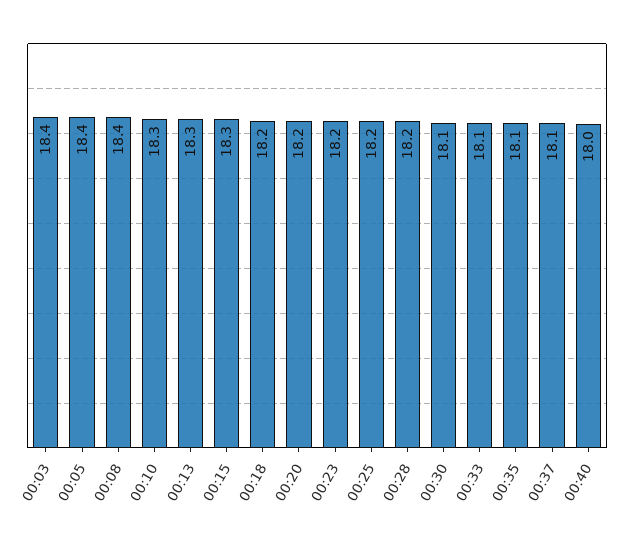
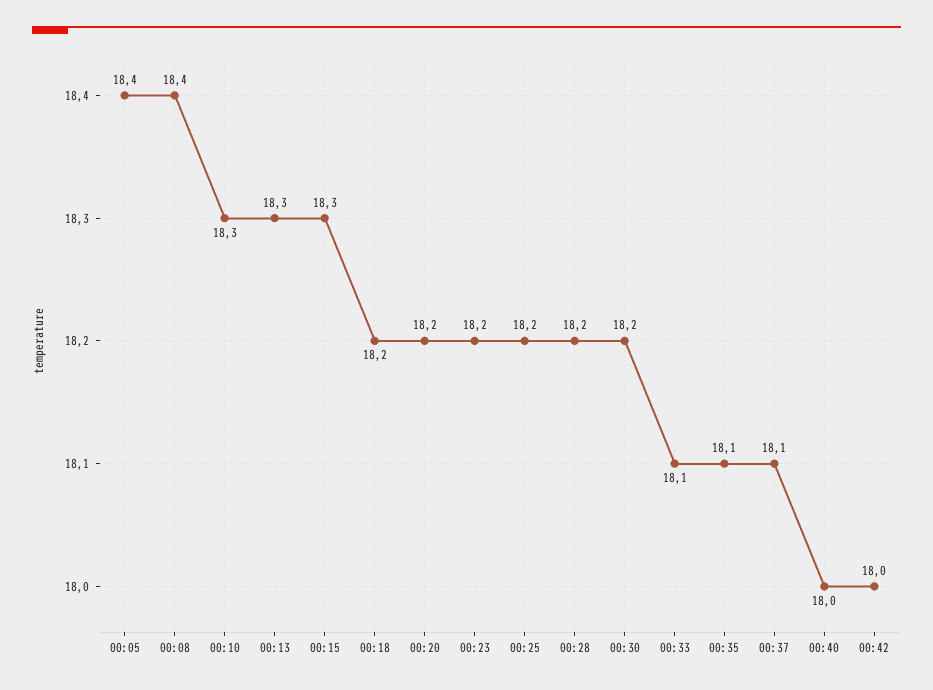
00:03: 18.4 -> none
00:30: 18.1 -> 18.2
00:42: none -> 18

